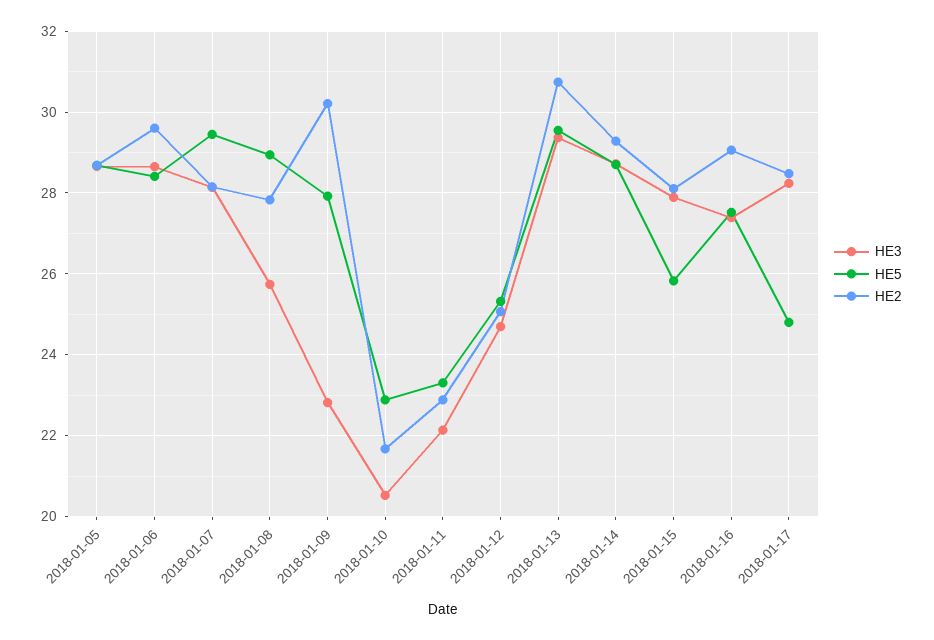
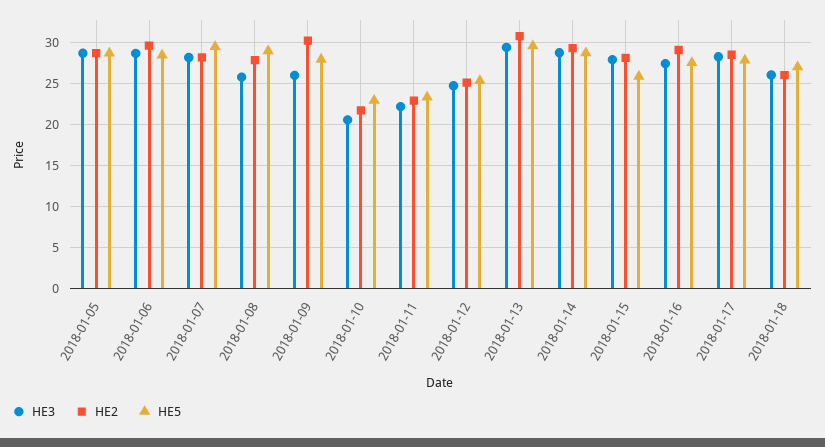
HE3, 2018-01-09: 22.8 -> 26
HE5, 2018-01-17: 24.8 -> 28
HE3, 2018-01-18: none -> 26
HE2, 2018-01-18: none -> 26
HE5, 2018-01-18: none -> 27

